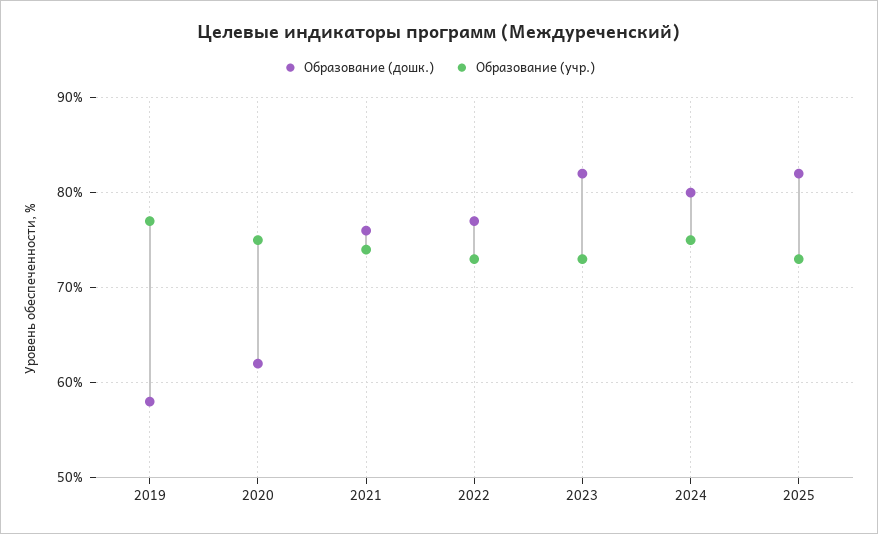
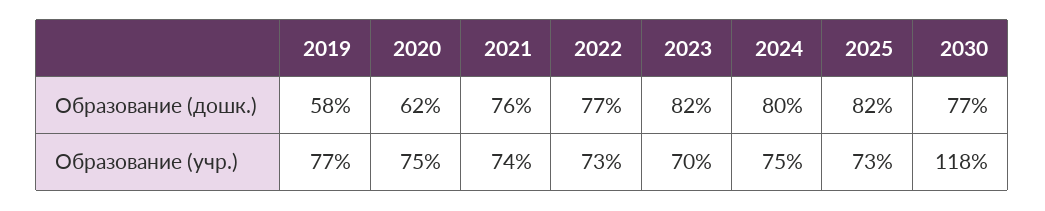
Образование (учр.), 2023: 73 -> 70
Образование (дошк.), 2030: none -> 77
Образование (учр.), 2030: none -> 118

